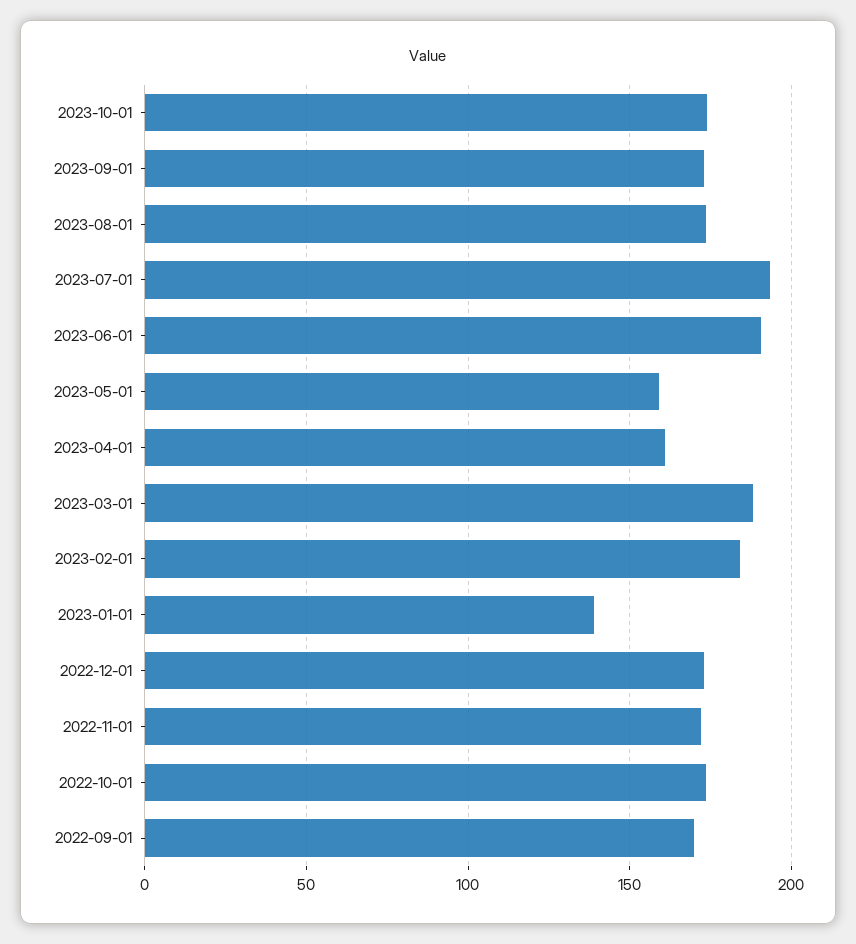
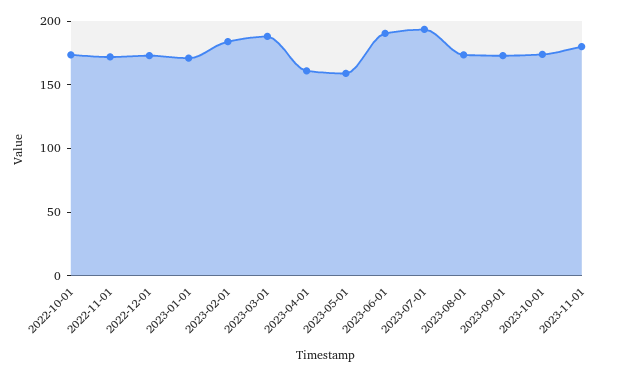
2023-01-01: 140 -> 170
2022-09-01: 170 -> none
2023-11-01: none -> 180

